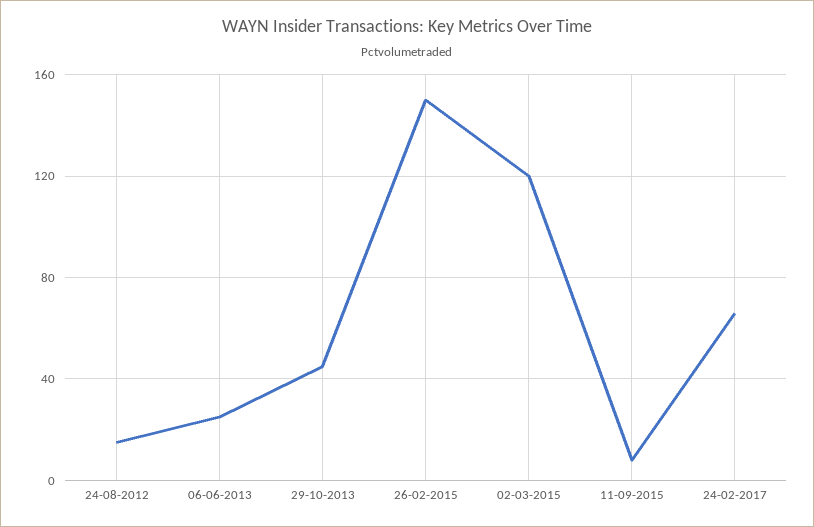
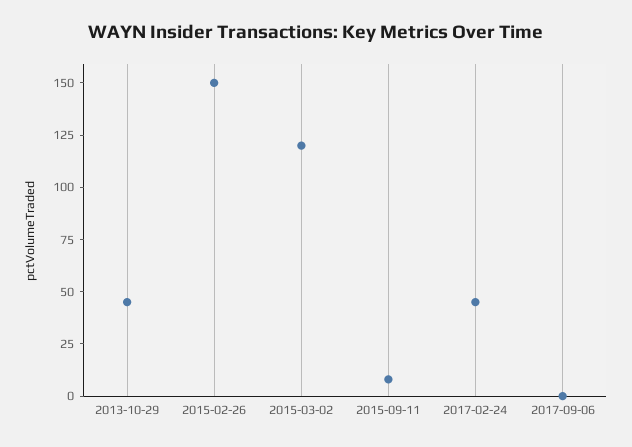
24-08-2012: 15 -> none
06-06-2013: 25 -> none
24-02-2017: 65 -> 45
2017-09-06: none -> 0

